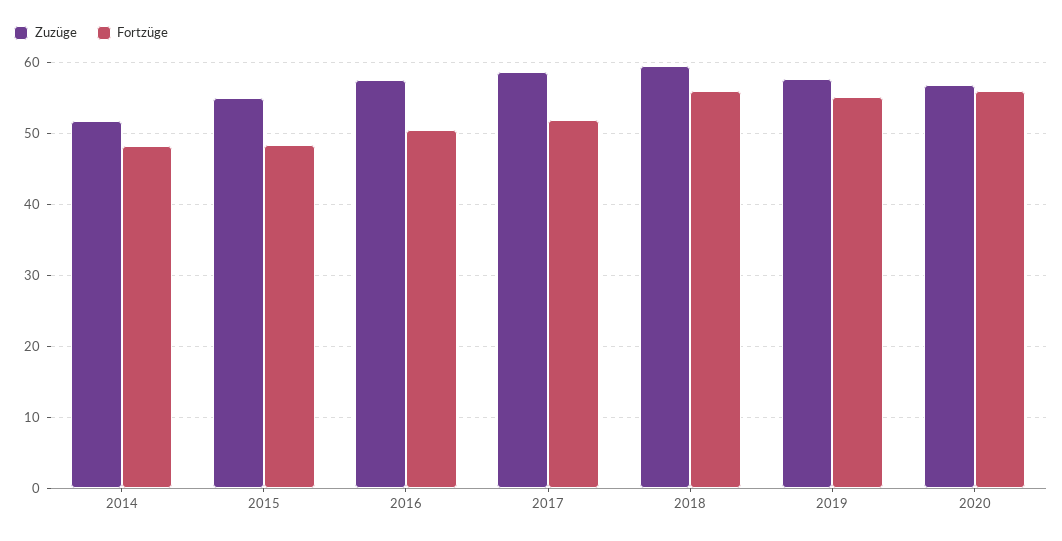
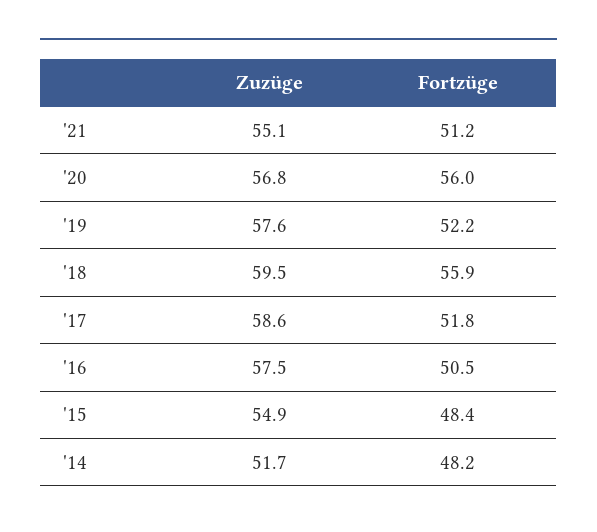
Fortzüge, 2019: 55 -> 52.2
Zuzüge, '21: none -> 55.1
Fortzüge, '21: none -> 51.2

